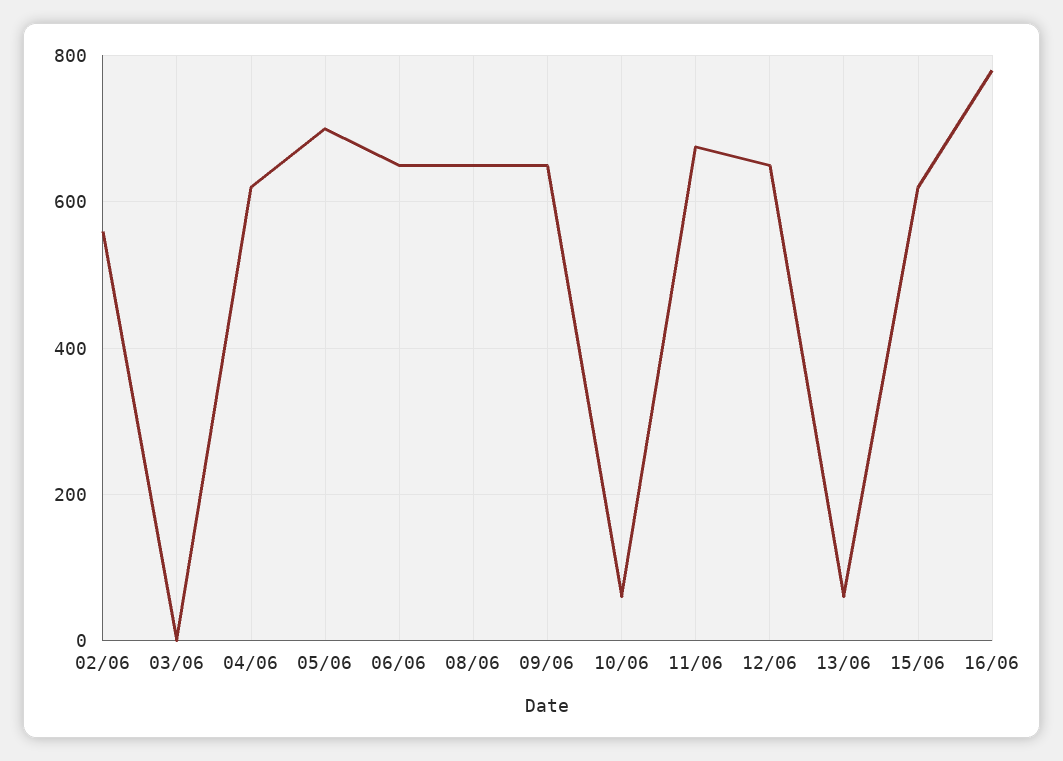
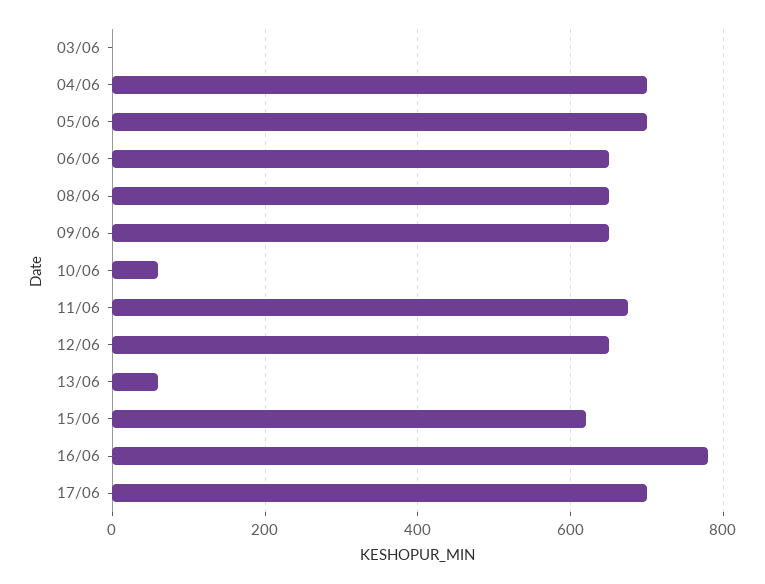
02/06: 560 -> none
04/06: 620 -> 700
17/06: none -> 700

